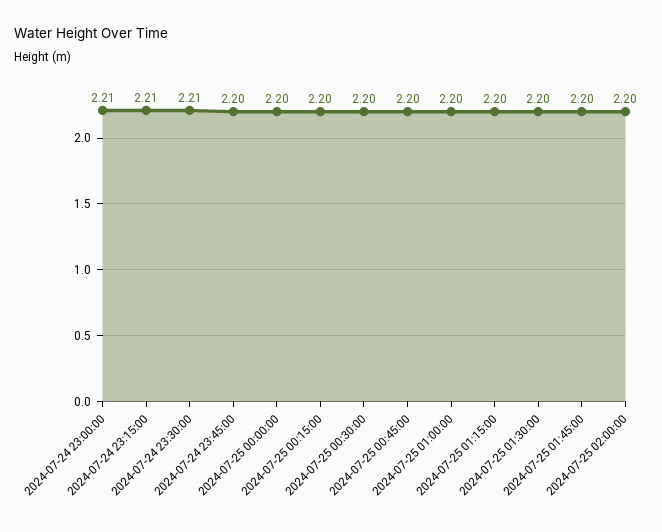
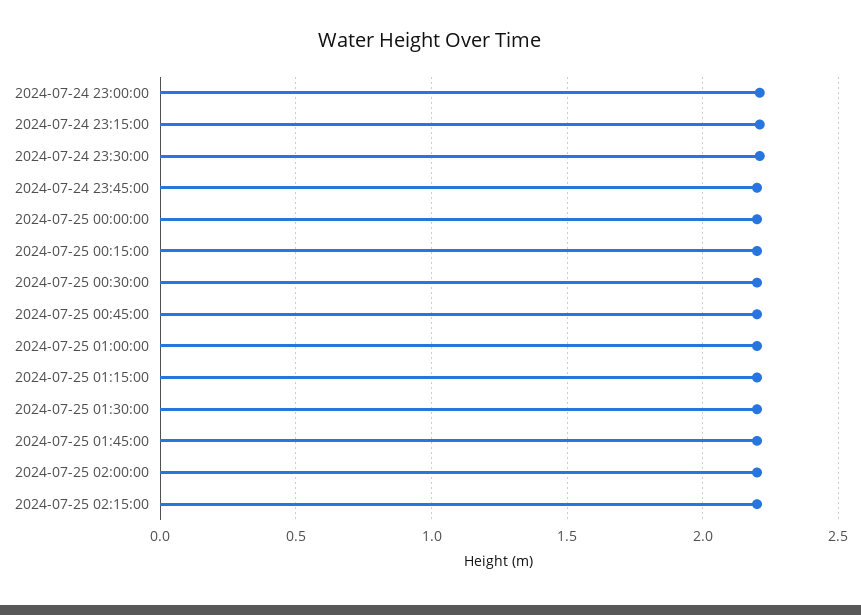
2024-07-25 02:15:00: none -> 2.2

